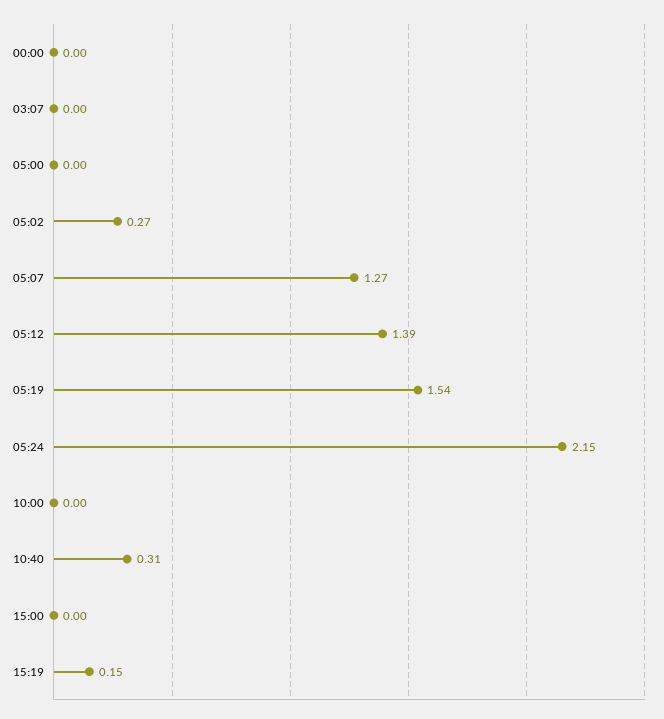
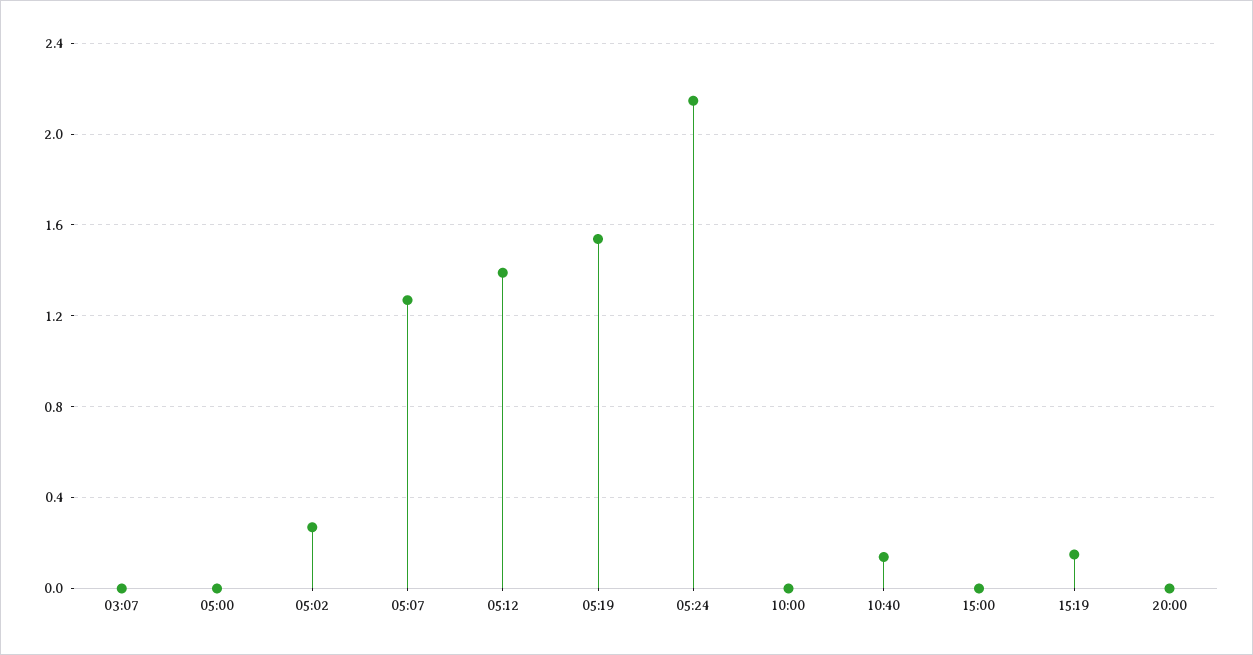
00:00: 0 -> none
10:40: 0.31 -> 0.15
20:00: none -> 0

